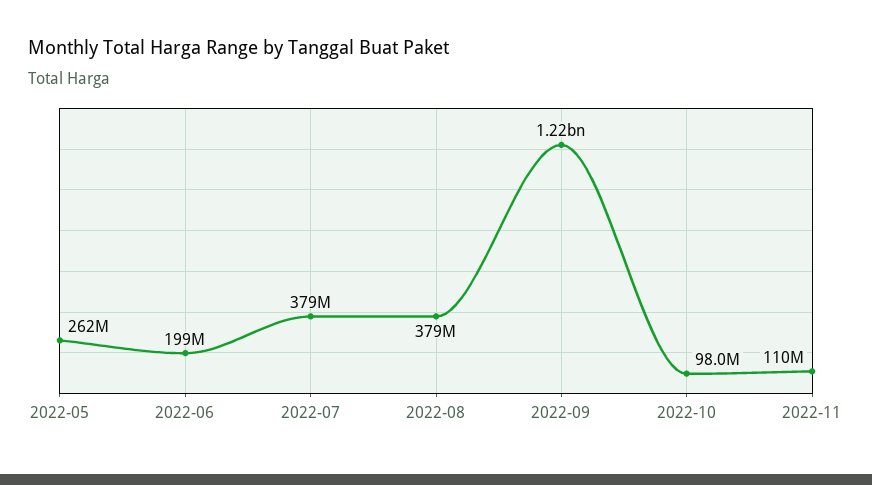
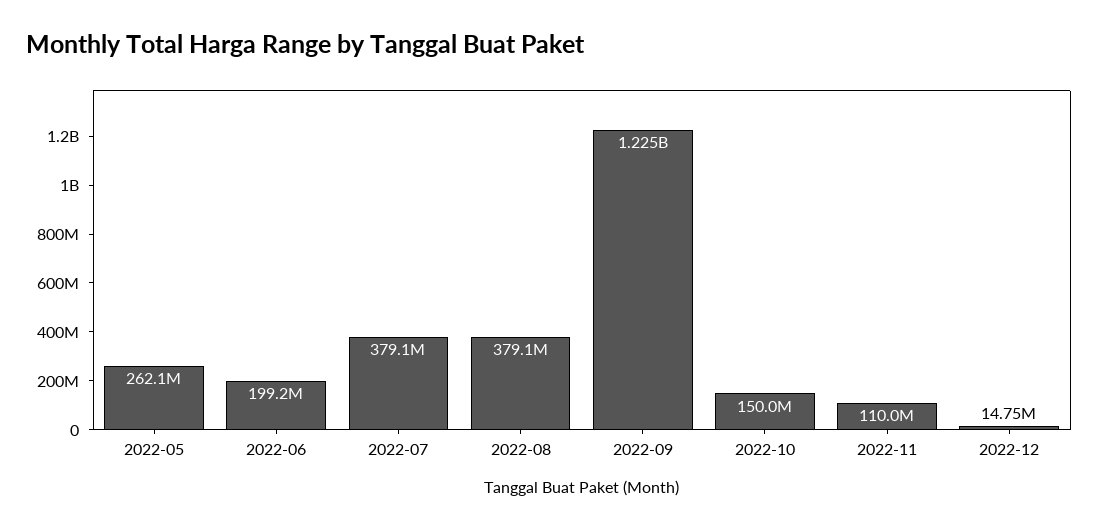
2022-10: 98000000 -> 150000000
2022-12: none -> 14750000

